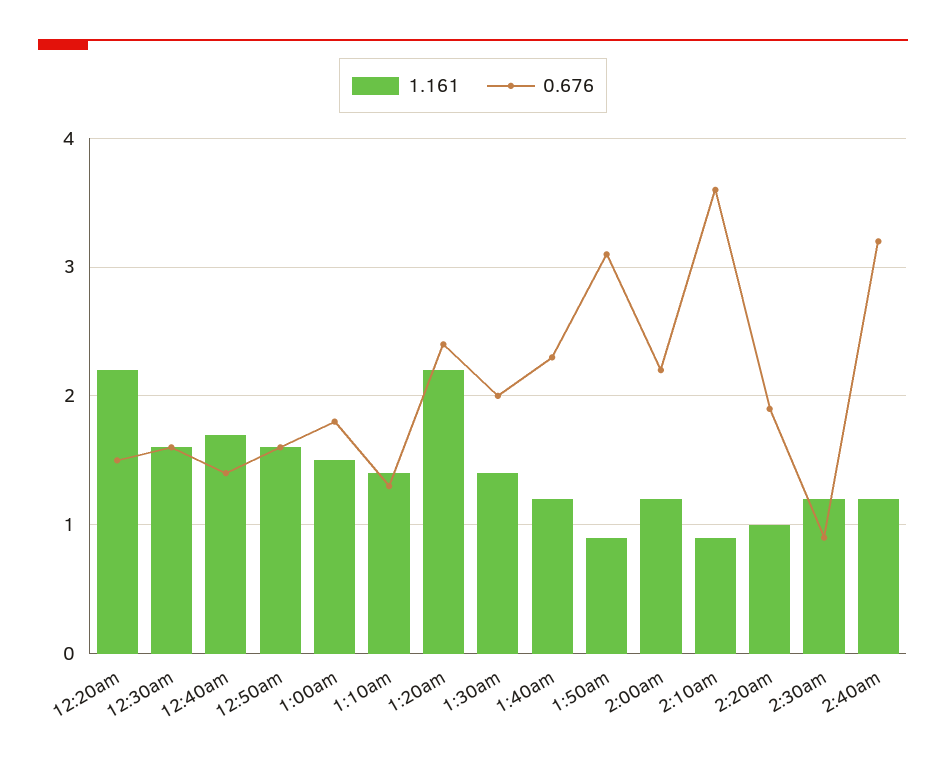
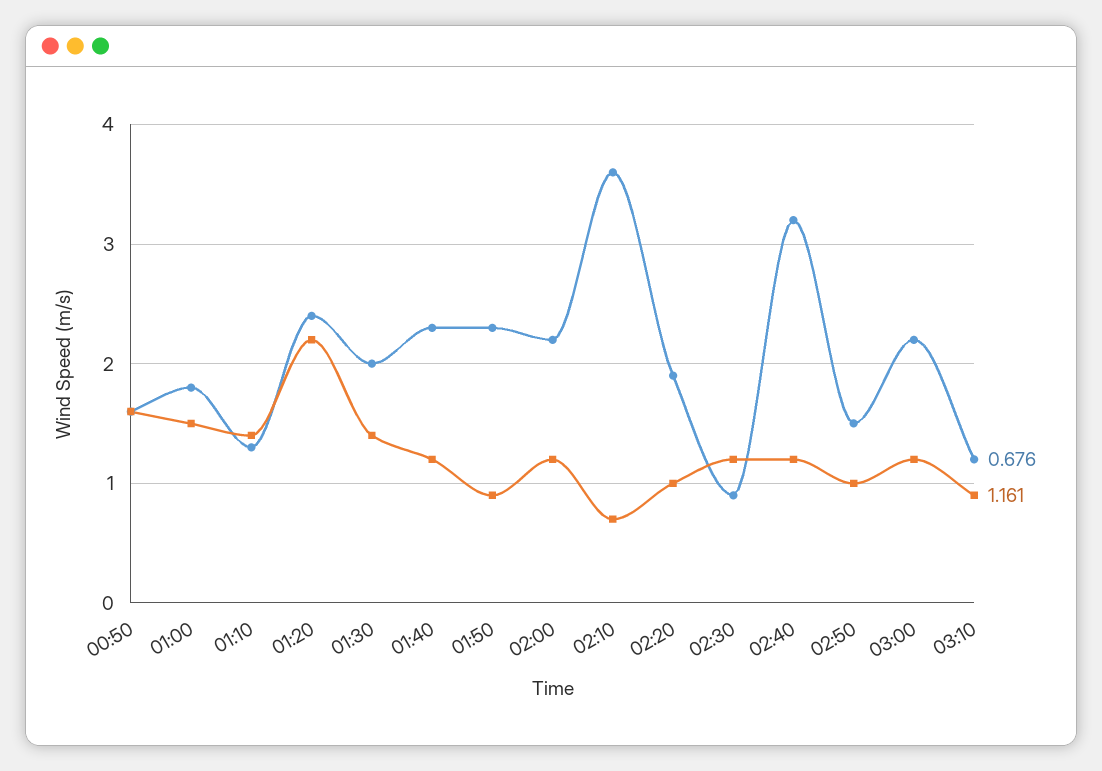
1.161, 12:20am: 2.2 -> none
0.676, 12:20am: 1.5 -> none
1.161, 12:30am: 1.6 -> none
0.676, 12:30am: 1.6 -> none
1.161, 12:40am: 1.7 -> none
0.676, 12:40am: 1.4 -> none
0.676, 1:50am: 3.1 -> 2.3
1.161, 2:10am: 0.9 -> 0.7
0.676, 02:50: none -> 1.5
1.161, 02:50: none -> 1
0.676, 03:00: none -> 2.2
1.161, 03:00: none -> 1.2
0.676, 03:10: none -> 1.2
1.161, 03:10: none -> 0.9

